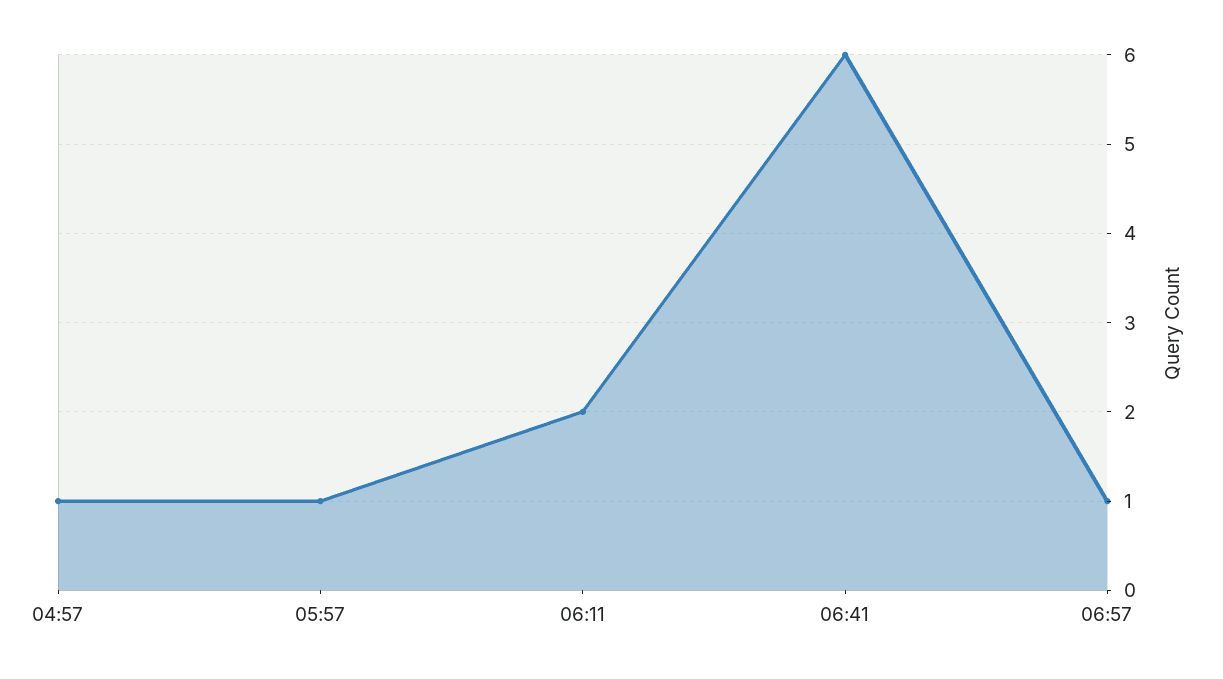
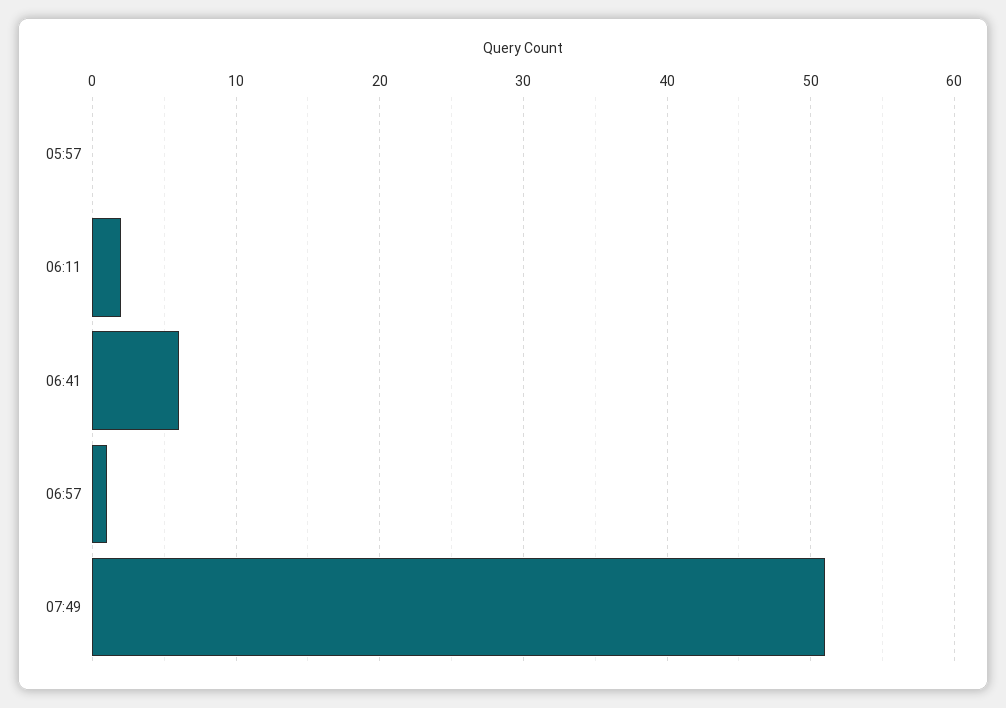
04:57: 1 -> none
05:57: 1 -> 0
07:49: none -> 51

